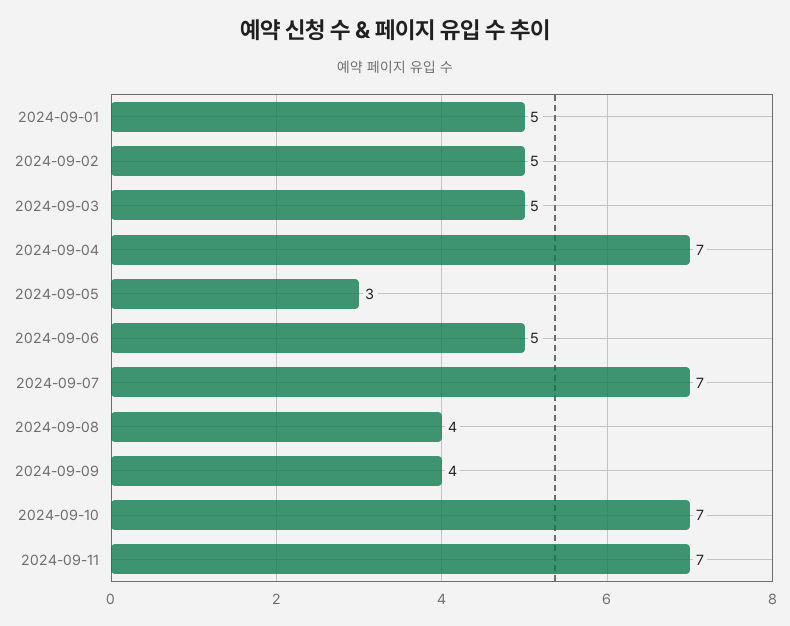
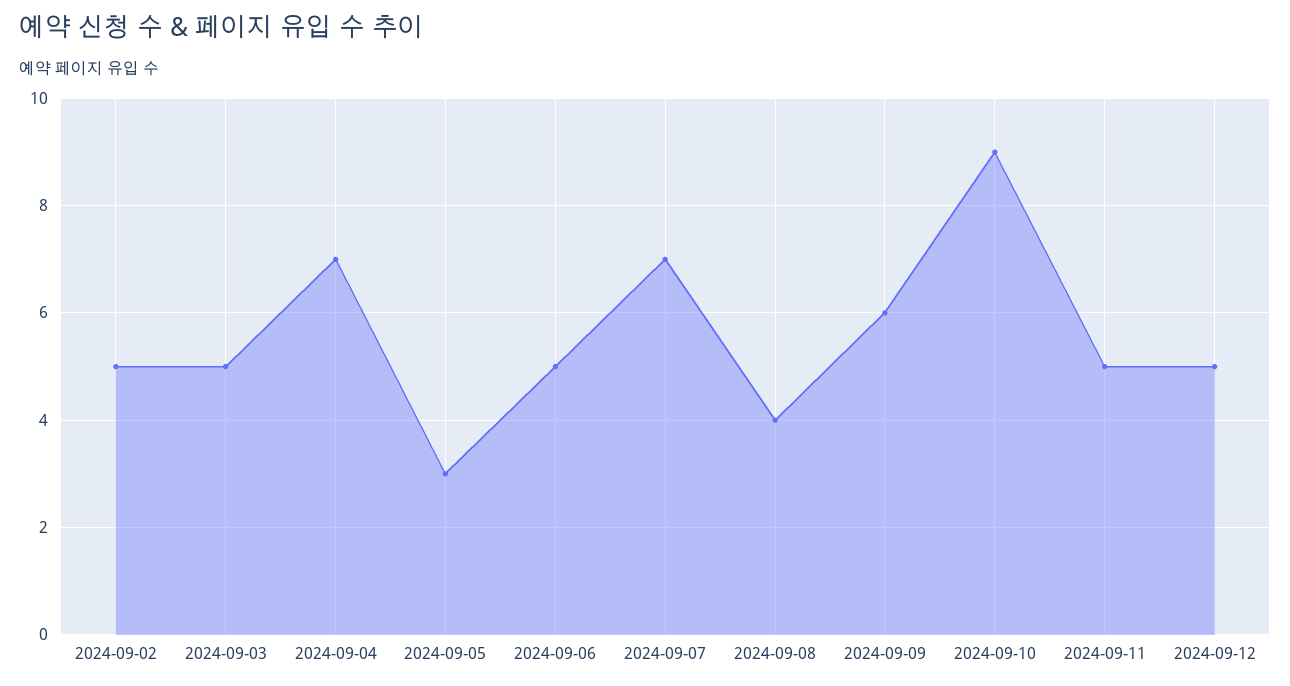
2024-09-01: 5 -> none
2024-09-09: 4 -> 6
2024-09-10: 7 -> 9
2024-09-11: 7 -> 5
2024-09-12: none -> 5

